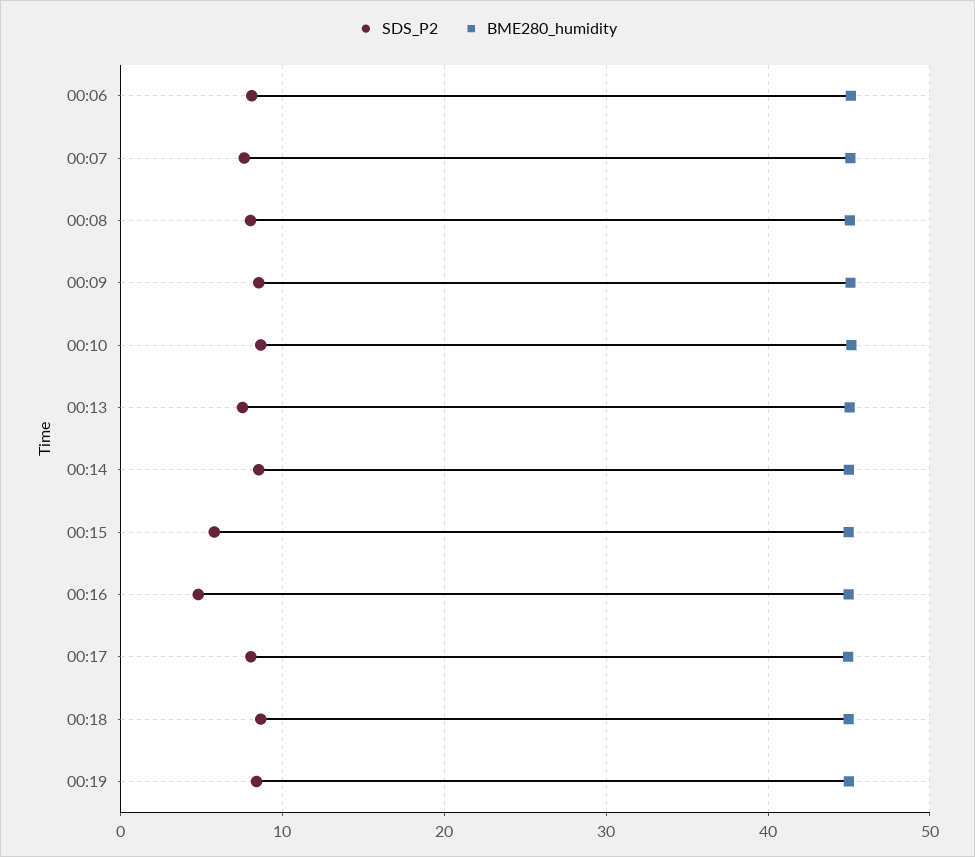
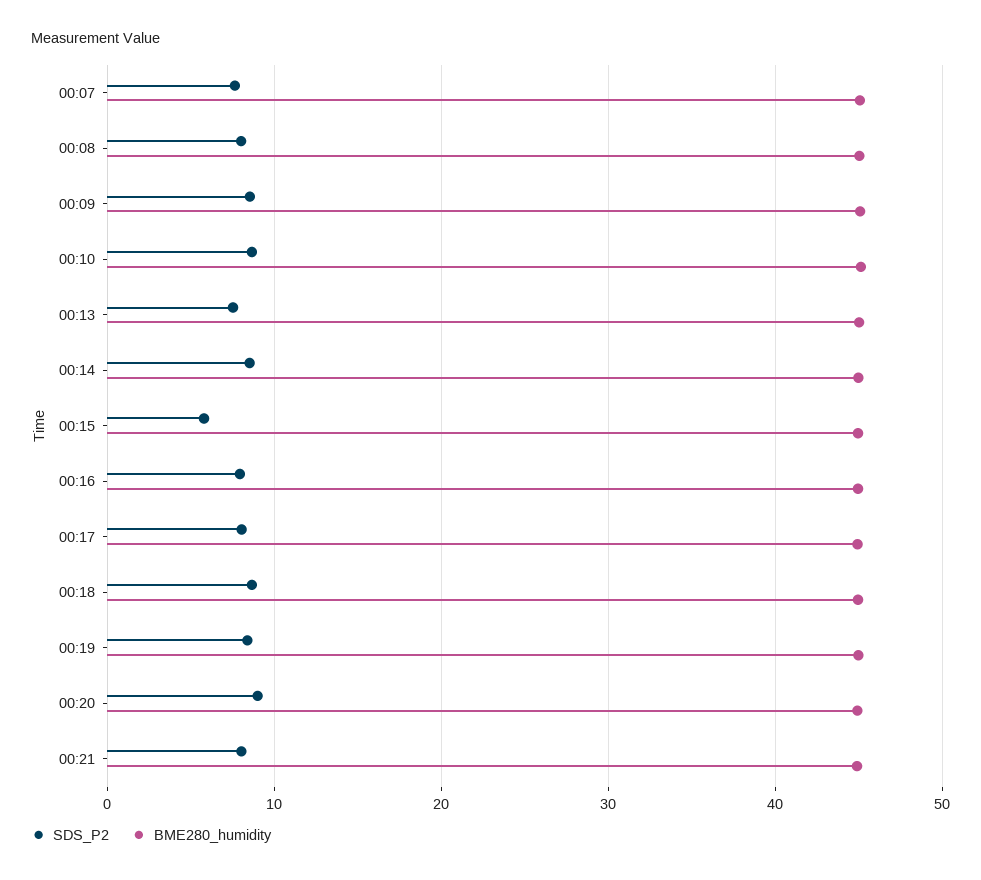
SDS_P2, 00:06: 8 -> none
BME280_humidity, 00:06: 45 -> none
SDS_P2, 00:16: 5 -> 8
SDS_P2, 00:20: none -> 9
BME280_humidity, 00:20: none -> 45
SDS_P2, 00:21: none -> 8
BME280_humidity, 00:21: none -> 45

